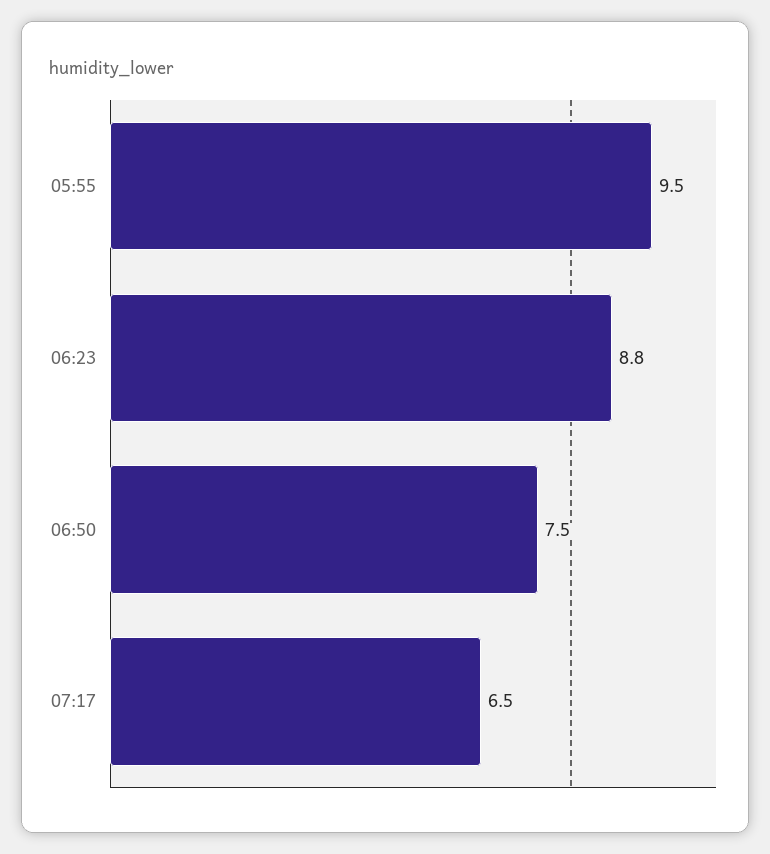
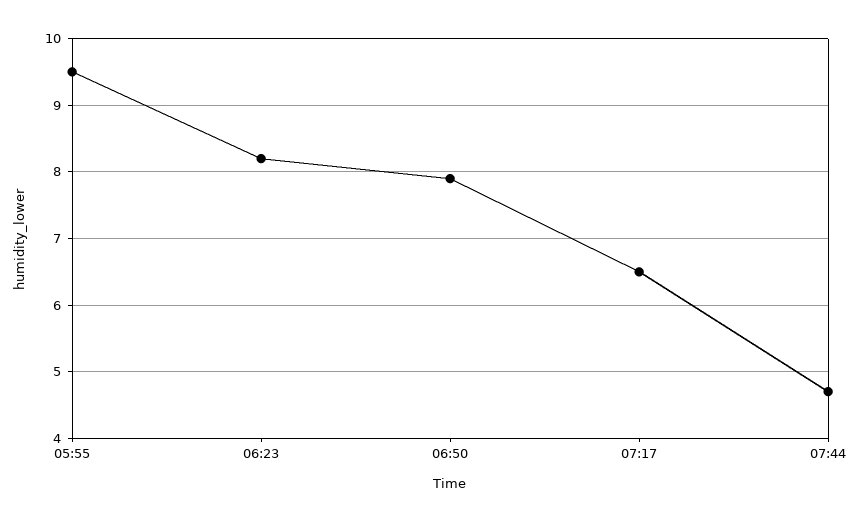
06:23: 8.8 -> 8.2
06:50: 7.5 -> 7.9
07:44: none -> 4.7

